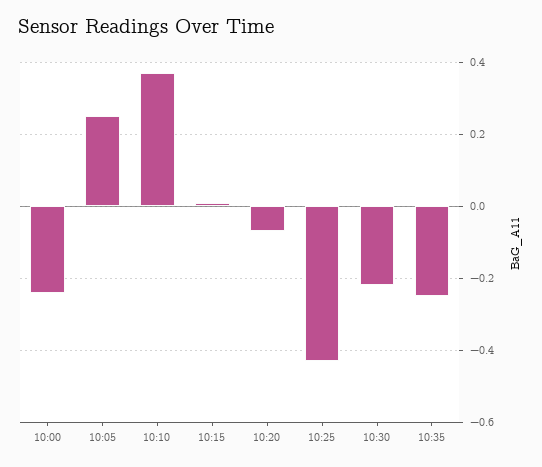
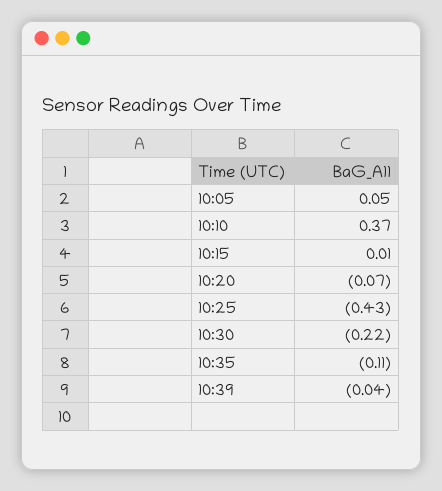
10:00: -0.25 -> none
10:05: 0.25 -> 0.05
10:35: -0.25 -> -0.11
10:39: none -> -0.04

